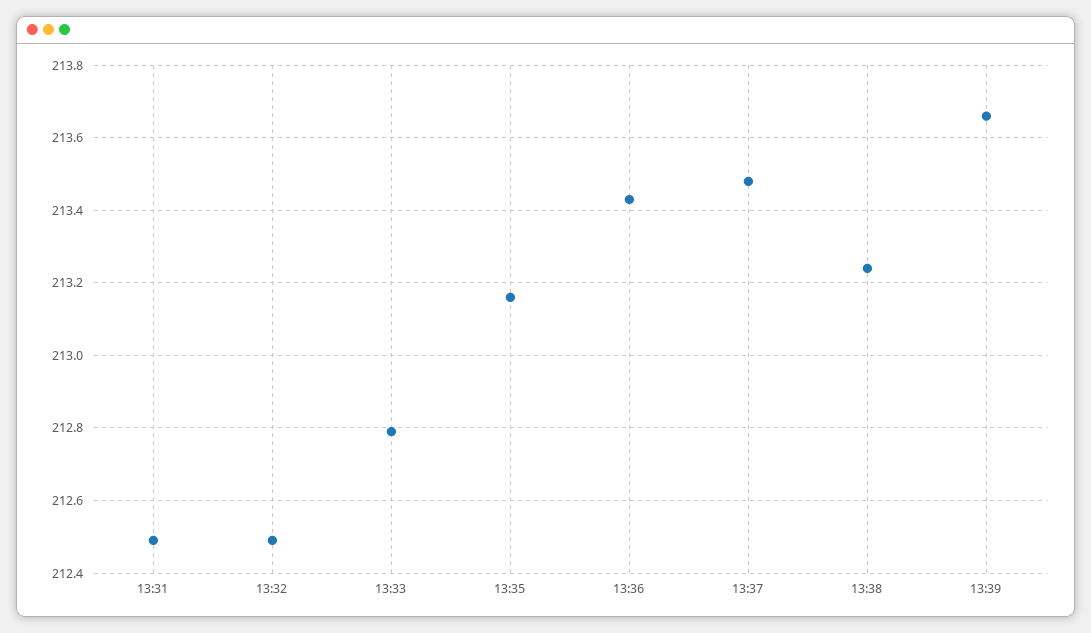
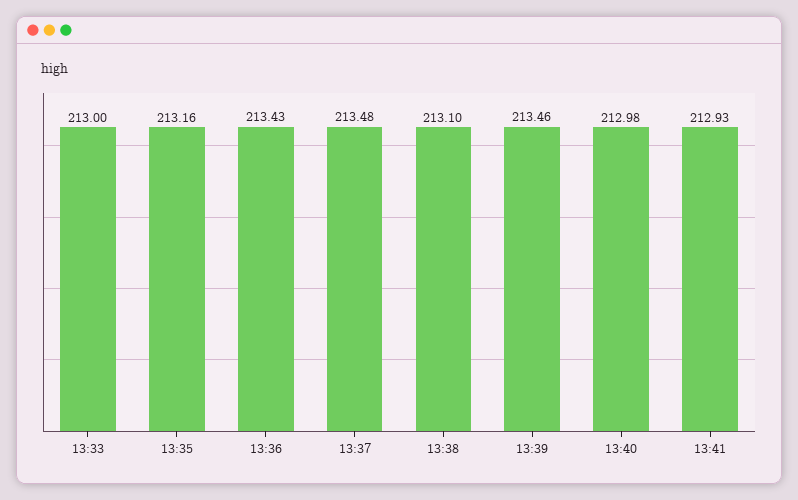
13:31: 212.5 -> none
13:32: 212.5 -> none
13:33: 212.8 -> 213
13:38: 213.25 -> 213.1
13:39: 213.65 -> 213.46
13:40: none -> 212.98
13:41: none -> 212.93

